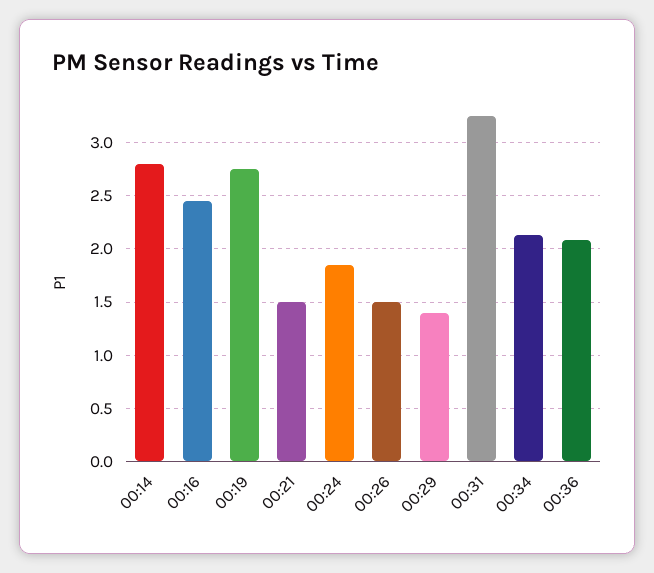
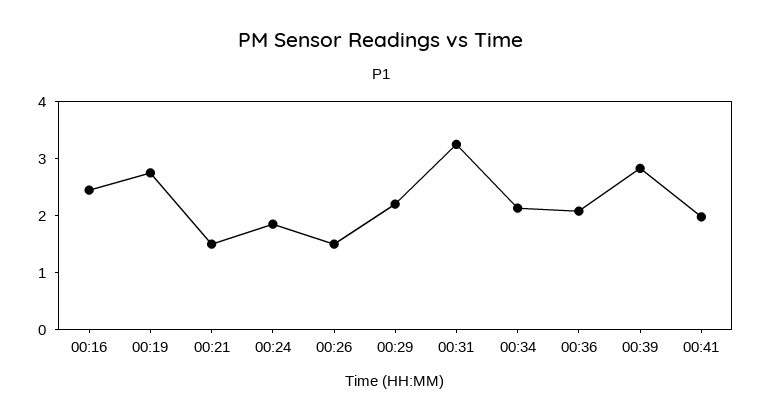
00:14: 2.8 -> none
00:29: 1.4 -> 2.2
00:39: none -> 2.8
00:41: none -> 2

